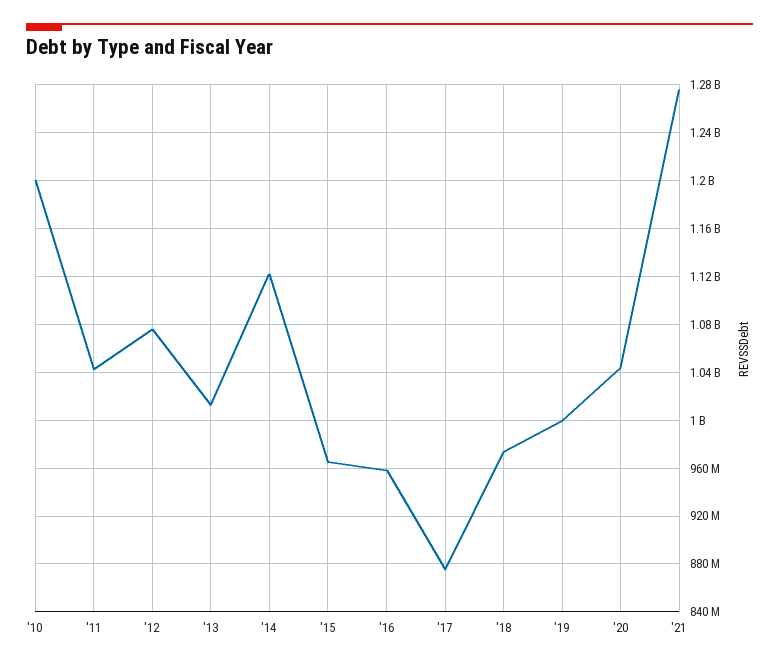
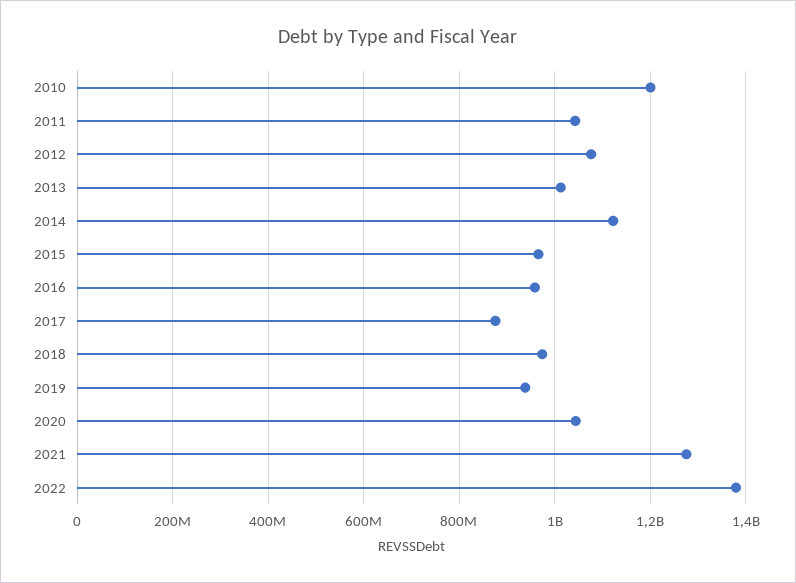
'19: 1000000000 -> 940000000
2022: none -> 1380000000

